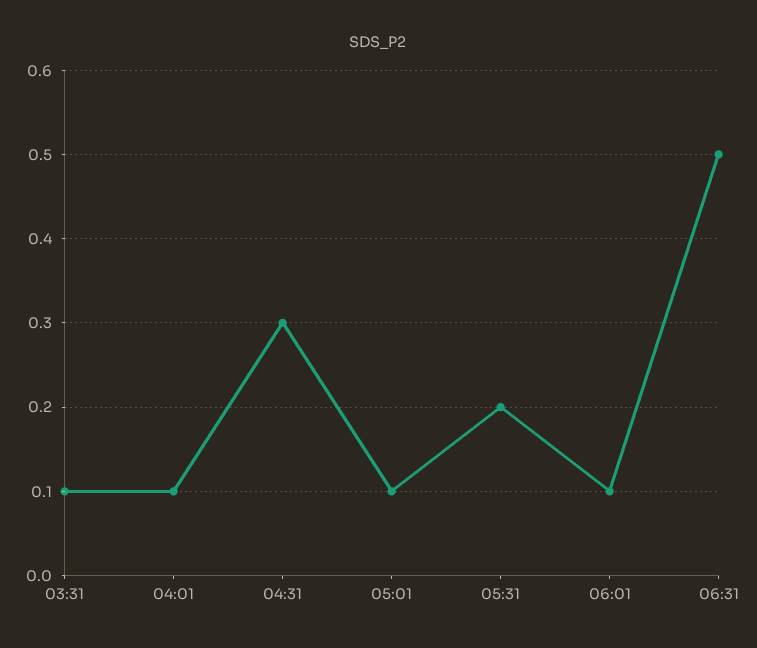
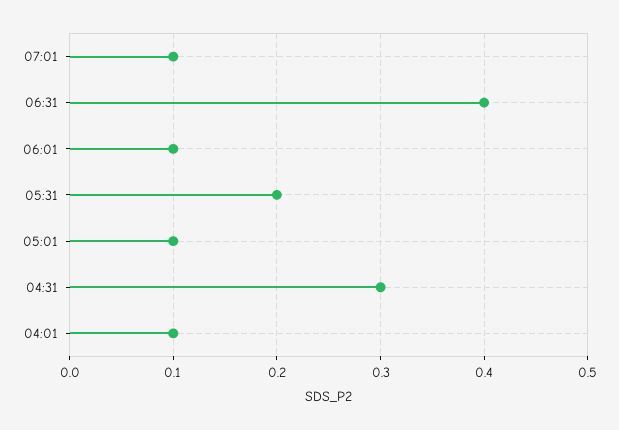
03:31: 0.1 -> none
06:31: 0.5 -> 0.4
07:01: none -> 0.1

